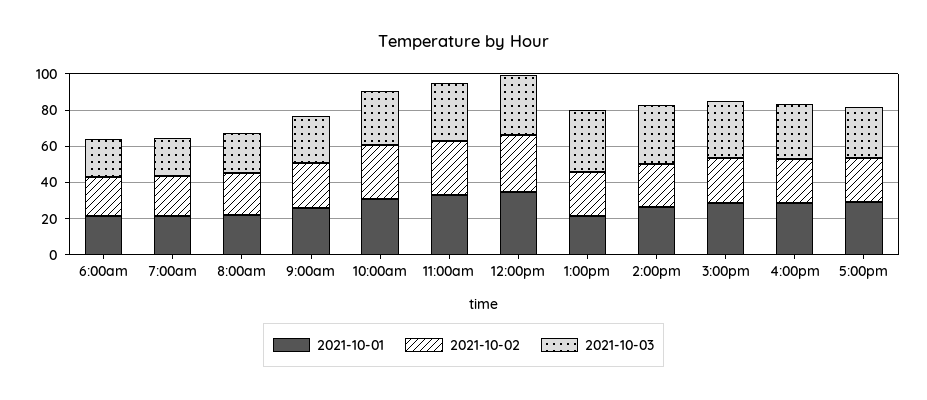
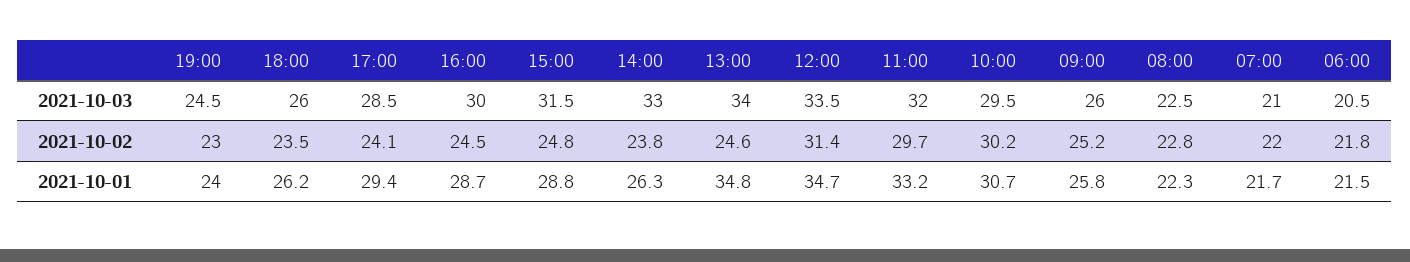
2021-10-01, 1:00pm: 20 -> 34.8
2021-10-03, 19:00: none -> 24.5
2021-10-03, 18:00: none -> 26
2021-10-02, 19:00: none -> 23
2021-10-02, 18:00: none -> 23.5
2021-10-01, 19:00: none -> 24
2021-10-01, 18:00: none -> 26.2

